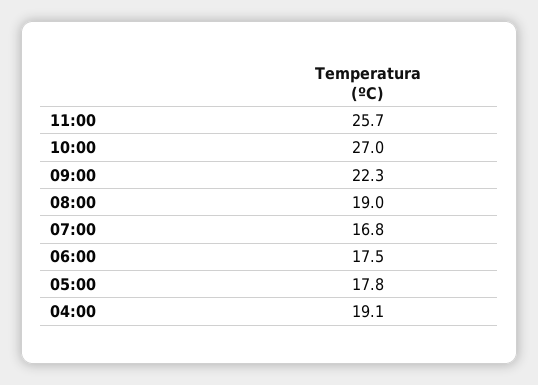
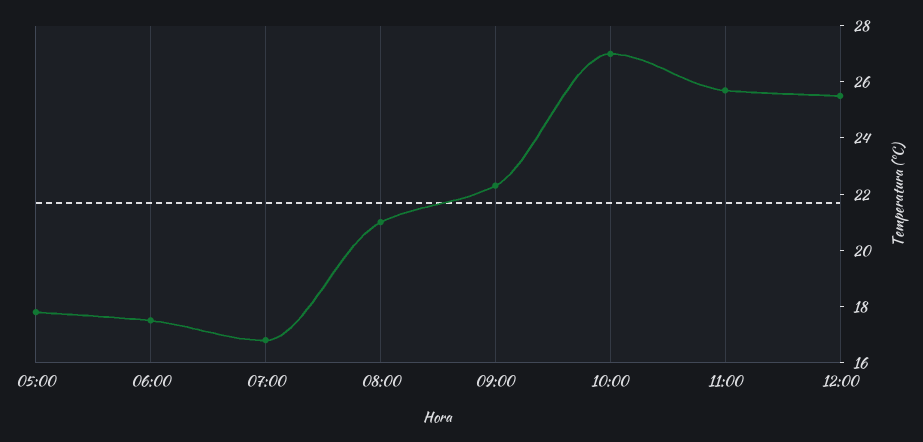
08:00: 19 -> 21
04:00: 19.1 -> none
12:00: none -> 25.5

